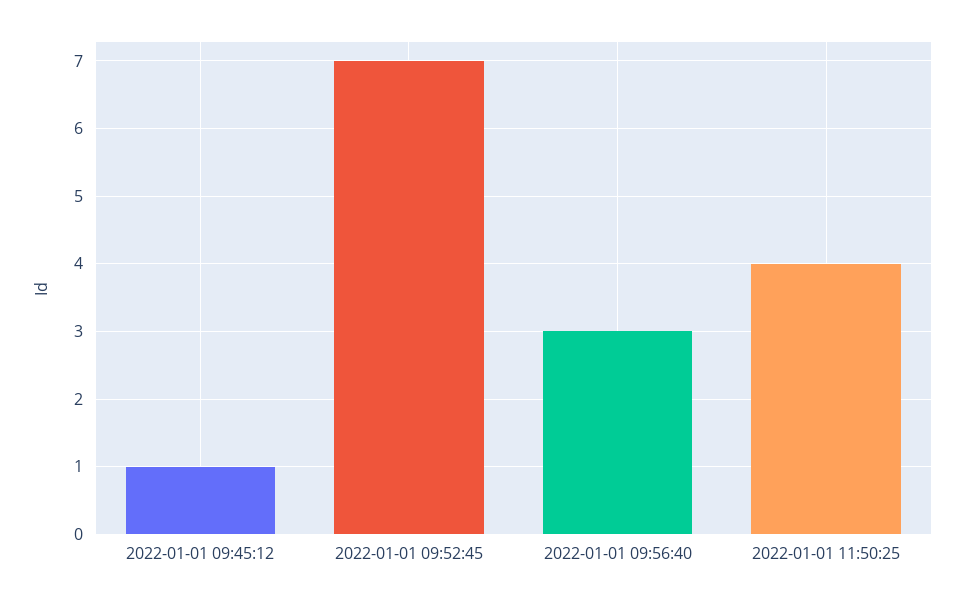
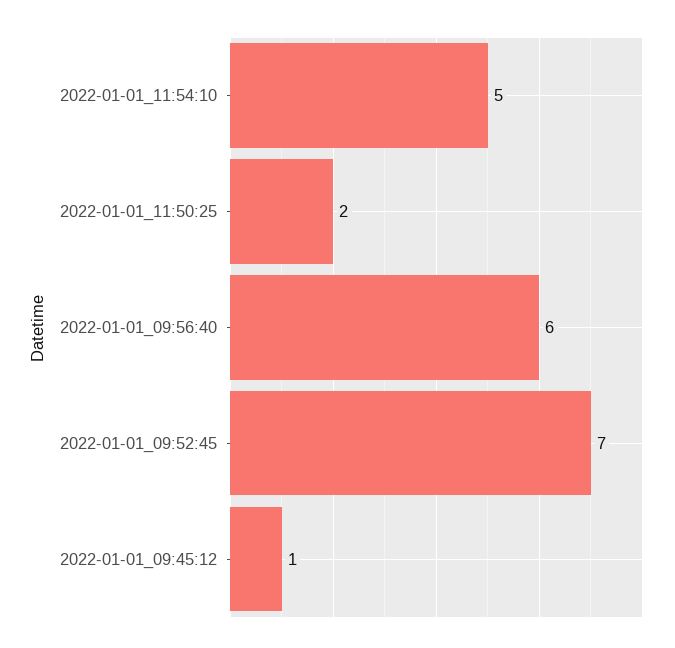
2022-01-01 09:56:40: 3 -> 6
2022-01-01 11:50:25: 4 -> 2
2022-01-01_11:54:10: none -> 5

